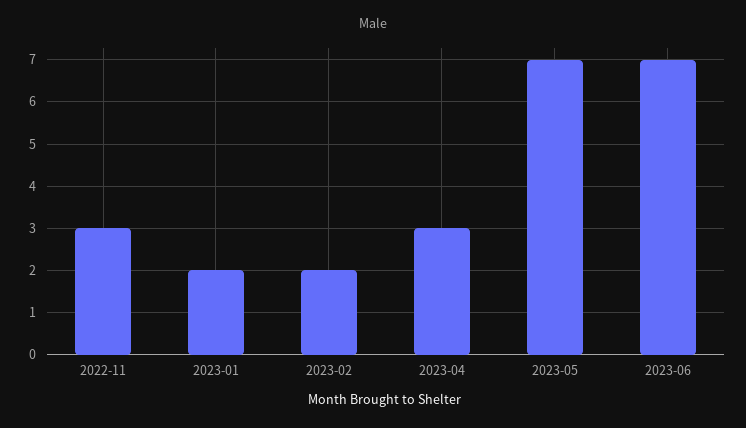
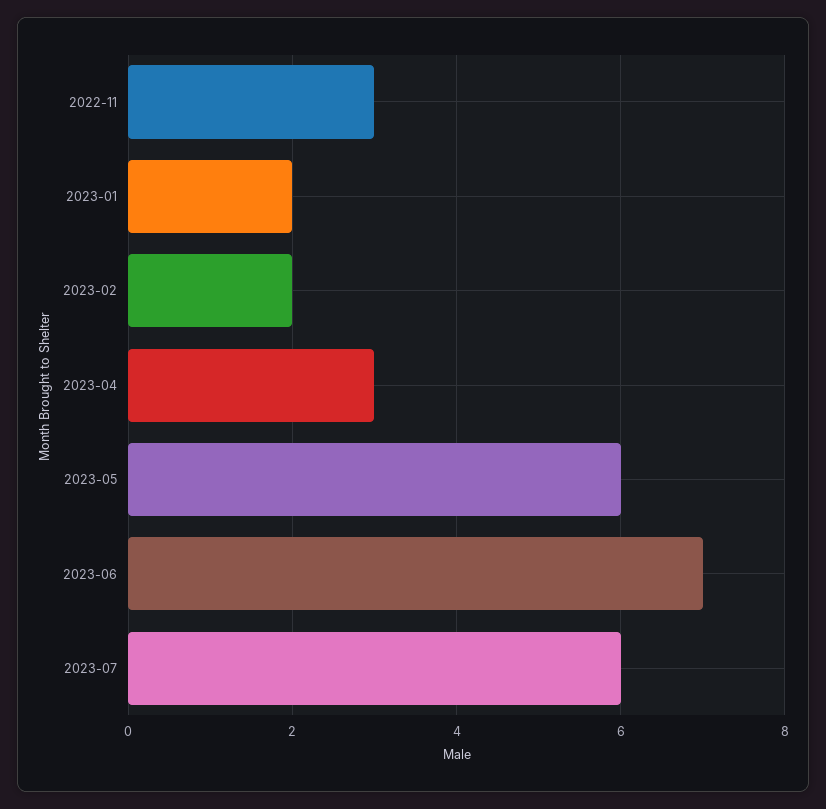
2023-05: 7 -> 6
2023-07: none -> 6

